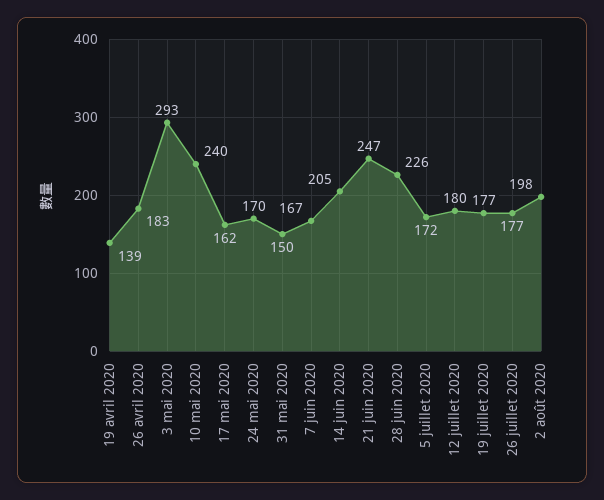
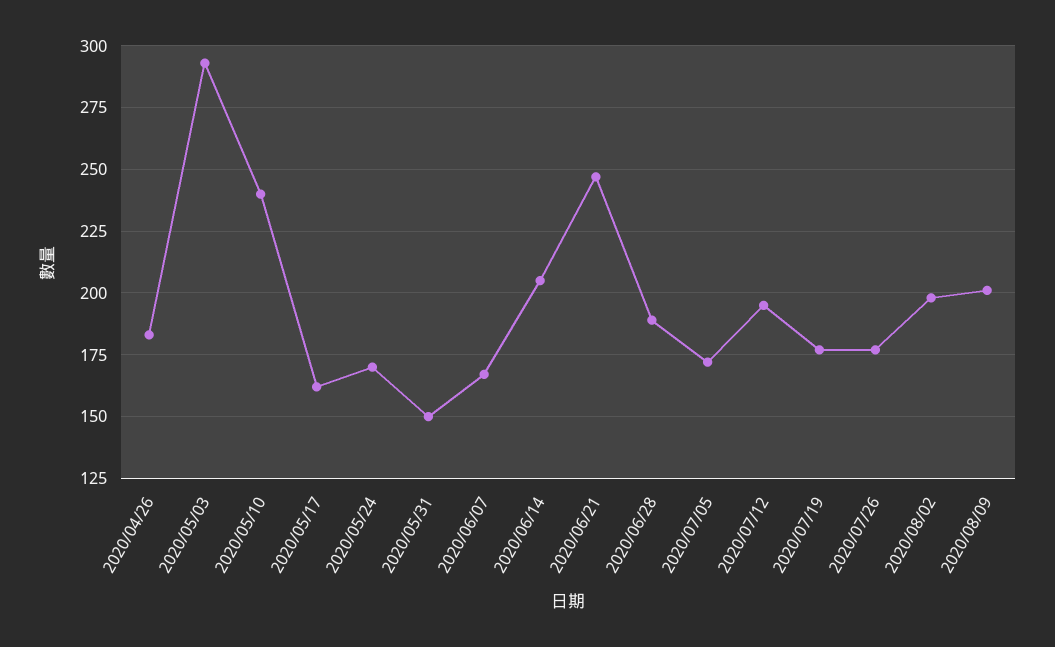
19 avril 2020: 139 -> none
28 juin 2020: 226 -> 190
12 juillet 2020: 180 -> 195
2020/08/09: none -> 200

